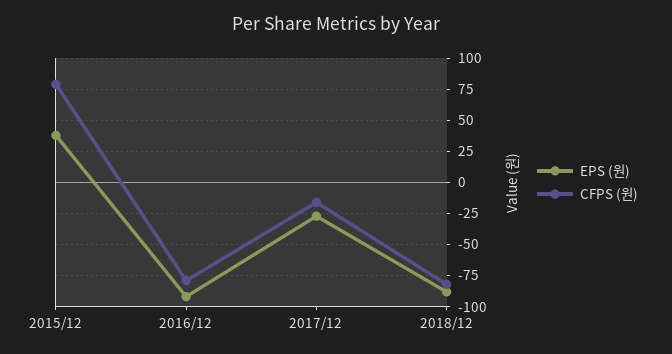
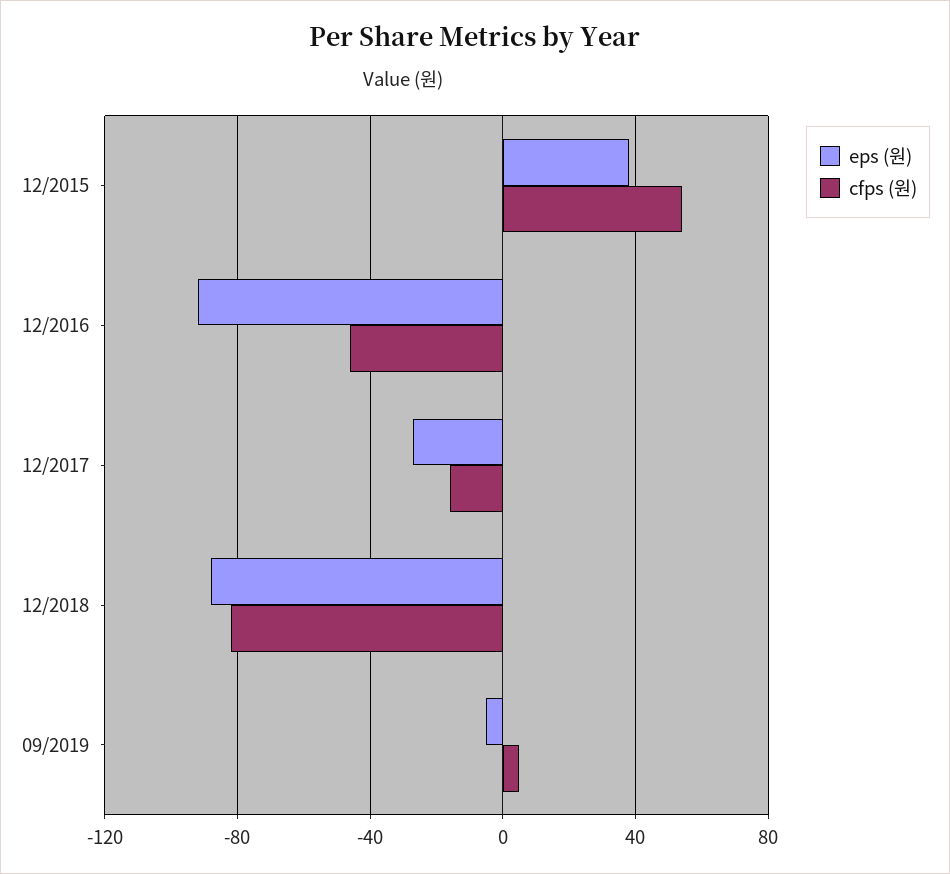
CFPS (원), 2015/12: 80 -> 55
CFPS (원), 2016/12: -80 -> -45
EPS (원), 09/2019: none -> -5
CFPS (원), 09/2019: none -> 5

